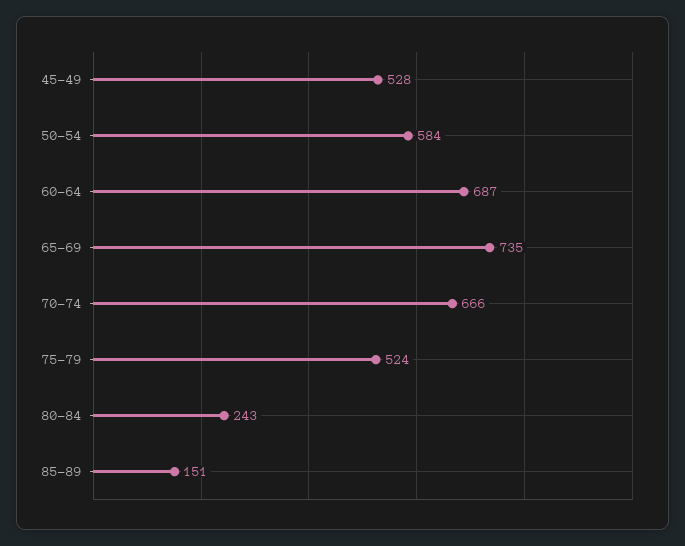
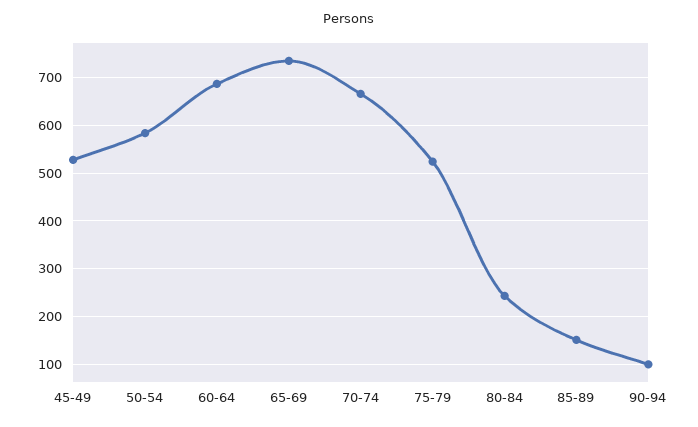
90-94: none -> 100

